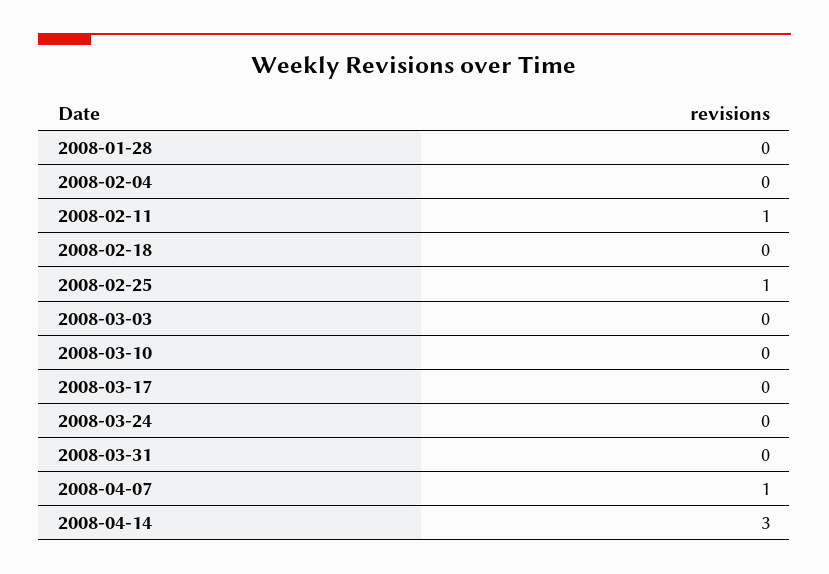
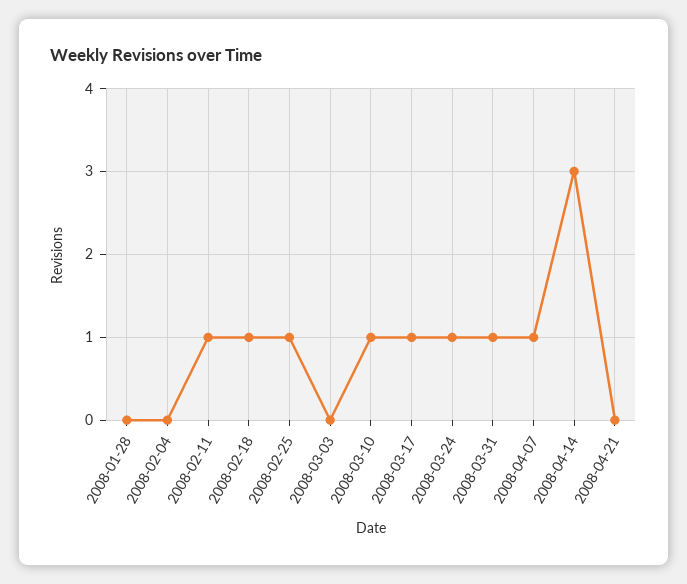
2008-02-18: 0 -> 1
2008-03-10: 0 -> 1
2008-03-17: 0 -> 1
2008-03-24: 0 -> 1
2008-03-31: 0 -> 1
2008-04-21: none -> 0

